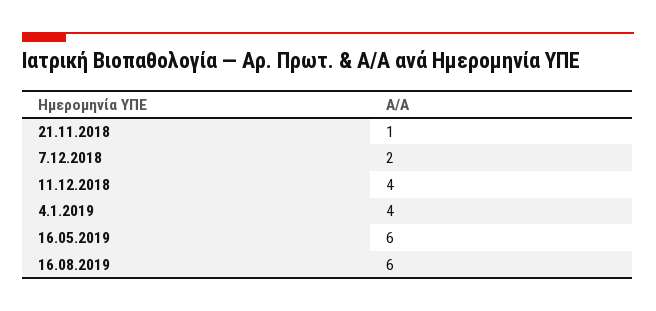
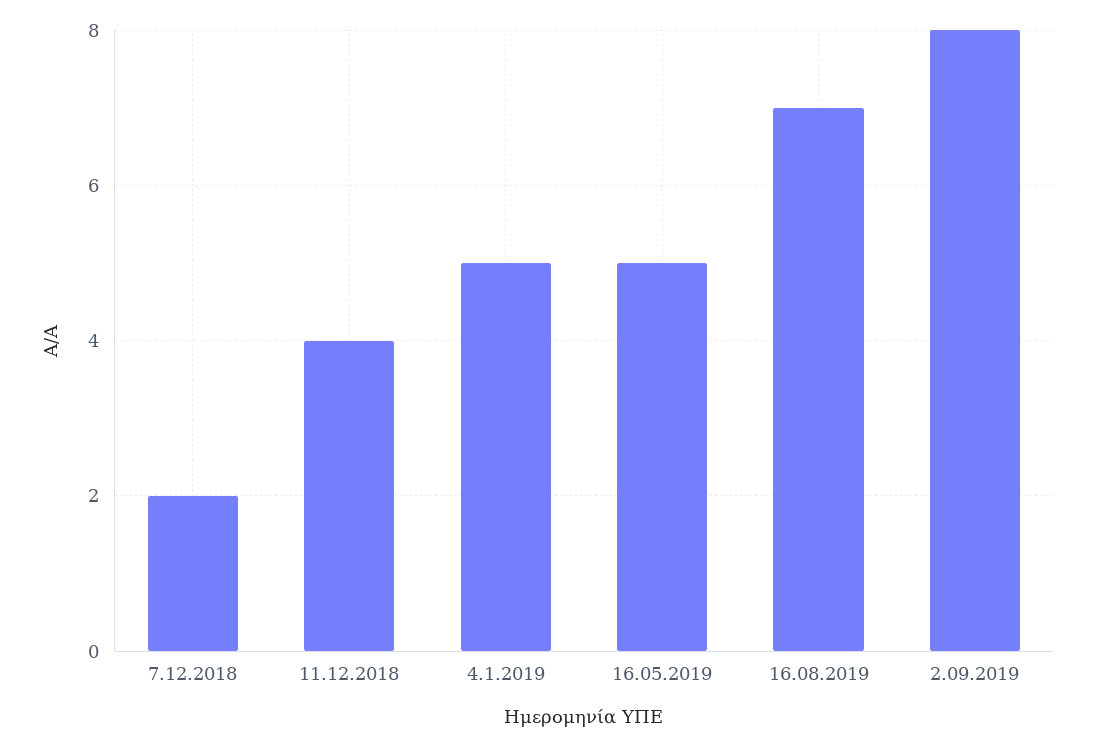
21.11.2018: 1 -> none
4.1.2019: 4 -> 5
16.05.2019: 6 -> 5
16.08.2019: 6 -> 7
2.09.2019: none -> 8

